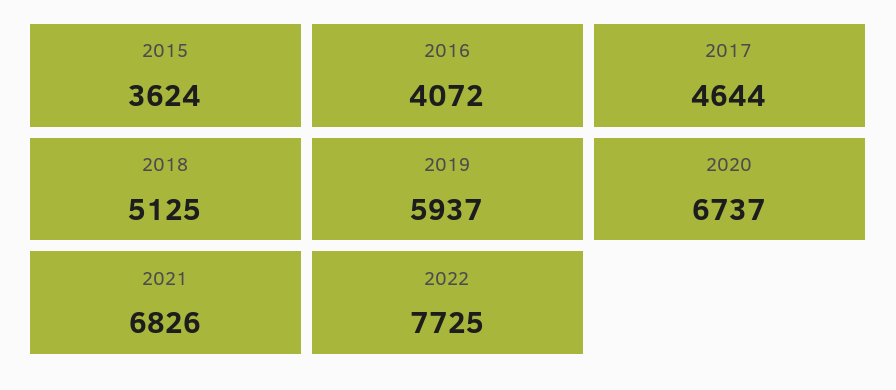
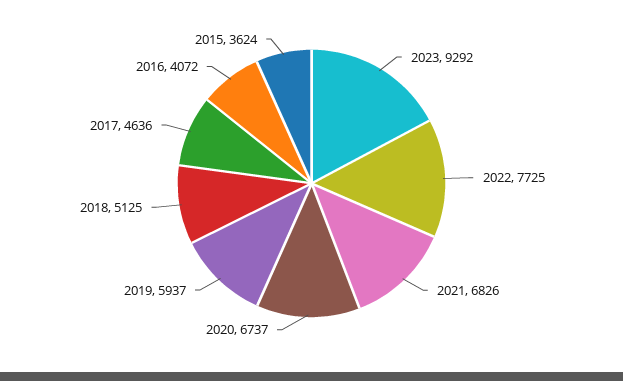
2017: 4644 -> 4636
2023: none -> 9292

